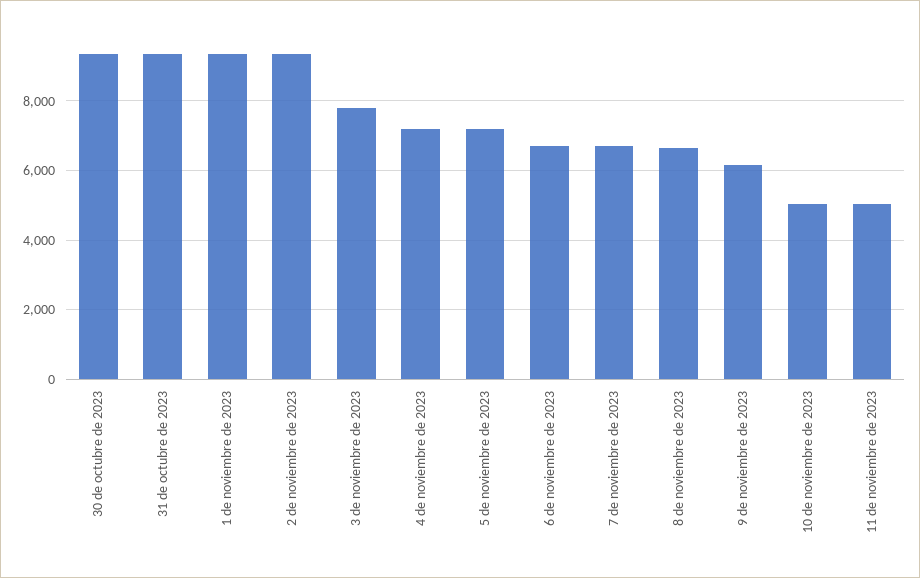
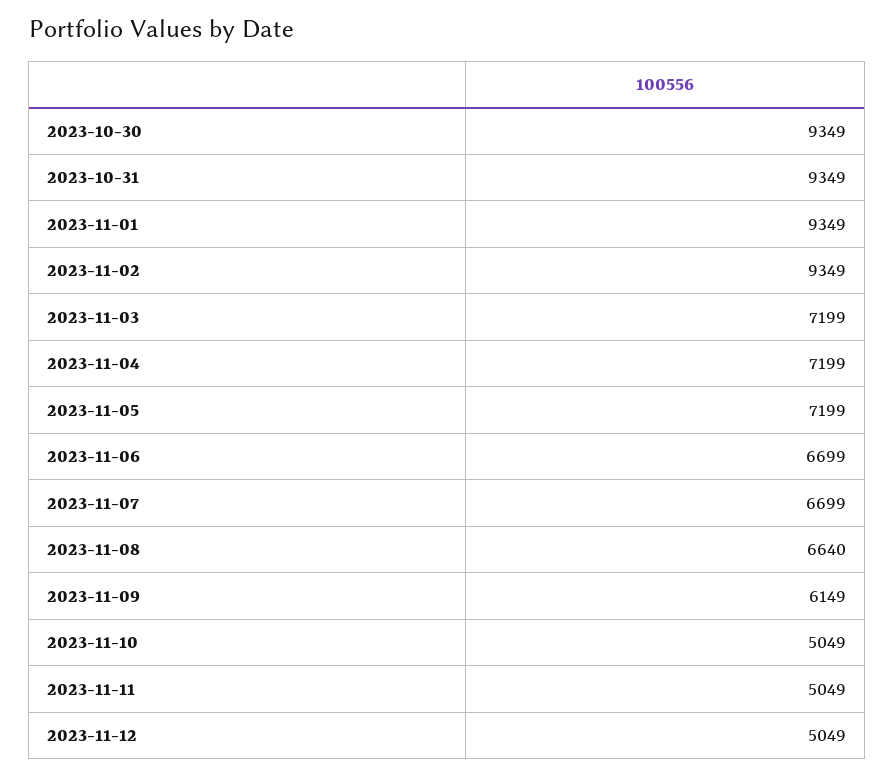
3 de noviembre de 2023: 7800 -> 7199
2023-11-12: none -> 5049

